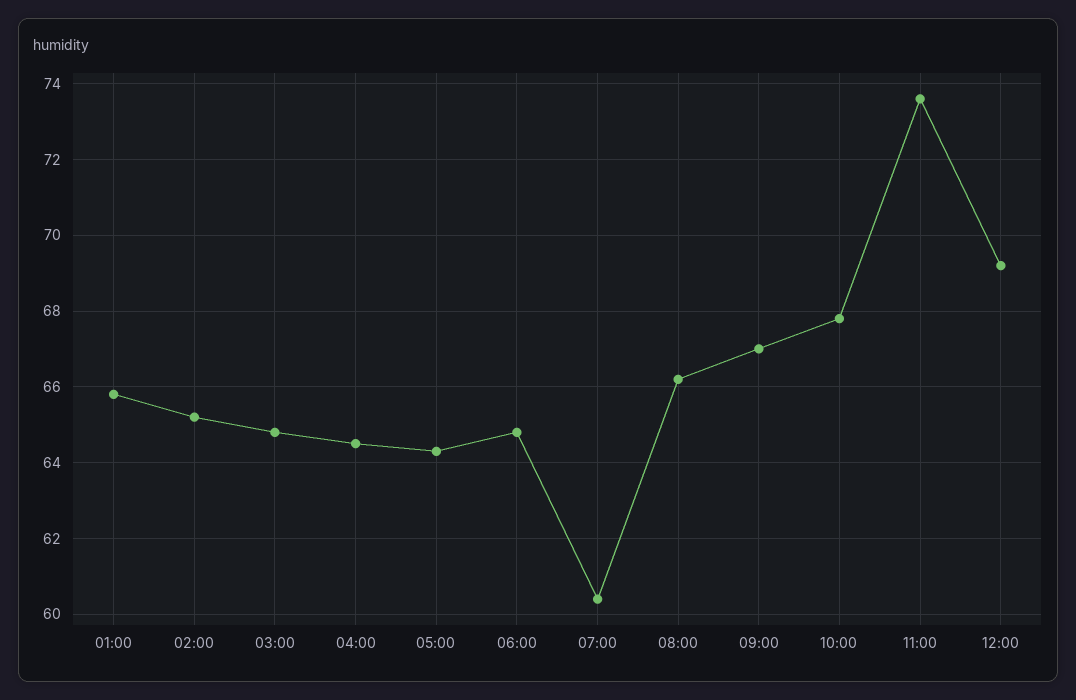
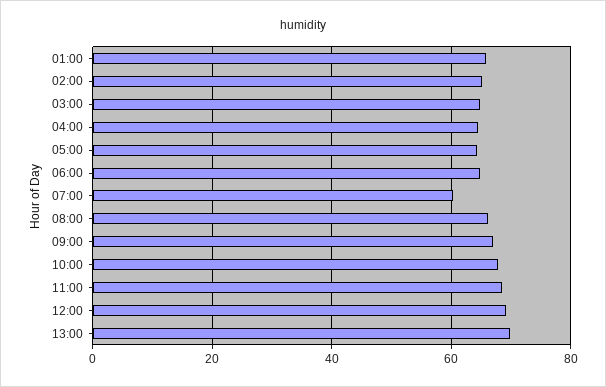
11:00: 73.5 -> 68
13:00: none -> 70

